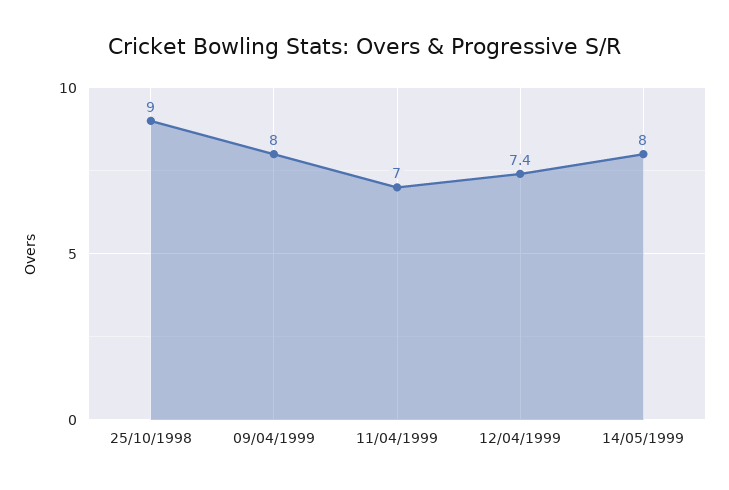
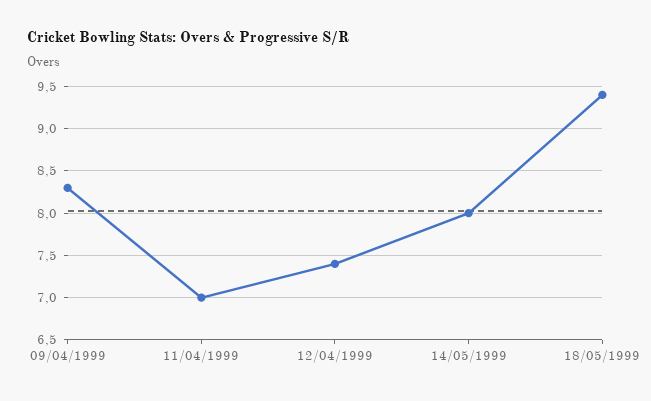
25/10/1998: 9 -> none
09/04/1999: 8 -> 8.3
18/05/1999: none -> 9.4

